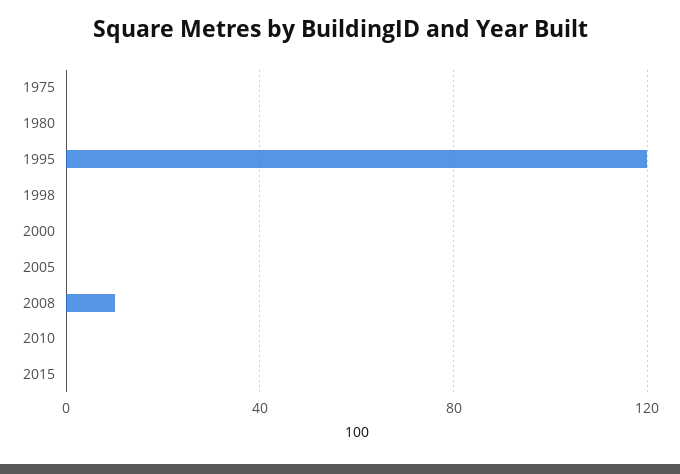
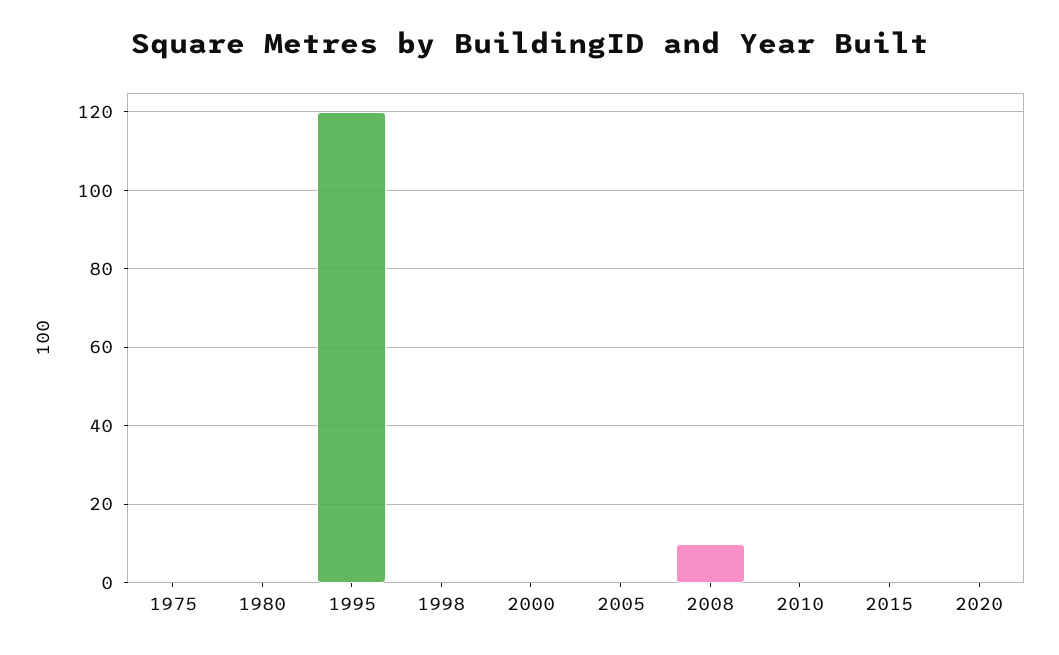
2020: none -> 0

